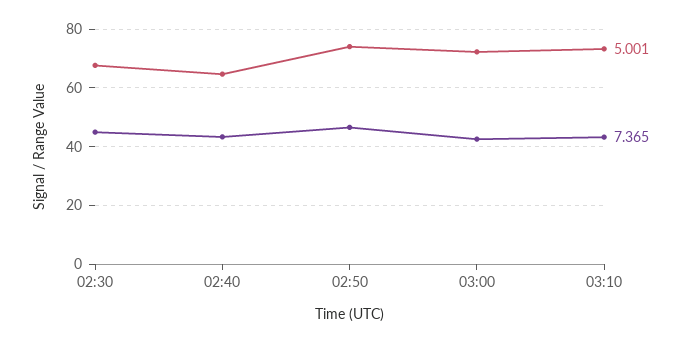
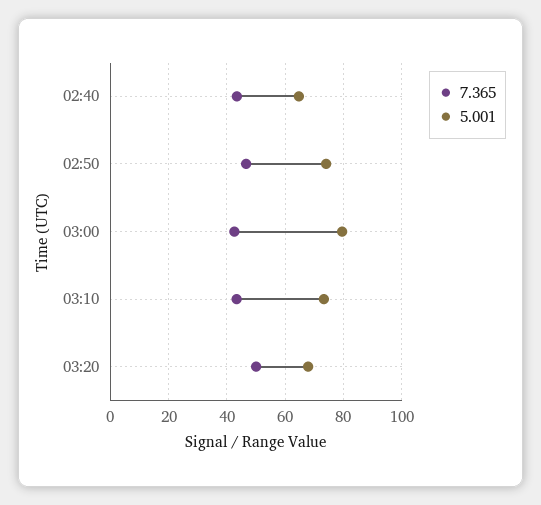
5.001, 02:30: 67.5 -> none
7.365, 02:30: 45 -> none
5.001, 03:00: 72.5 -> 80
7.365, 03:20: none -> 50
5.001, 03:20: none -> 67.5

